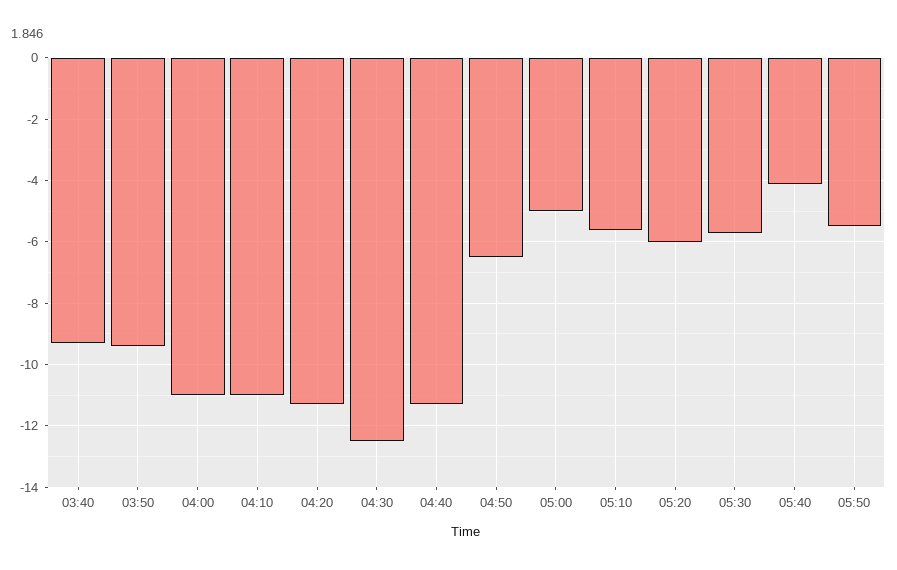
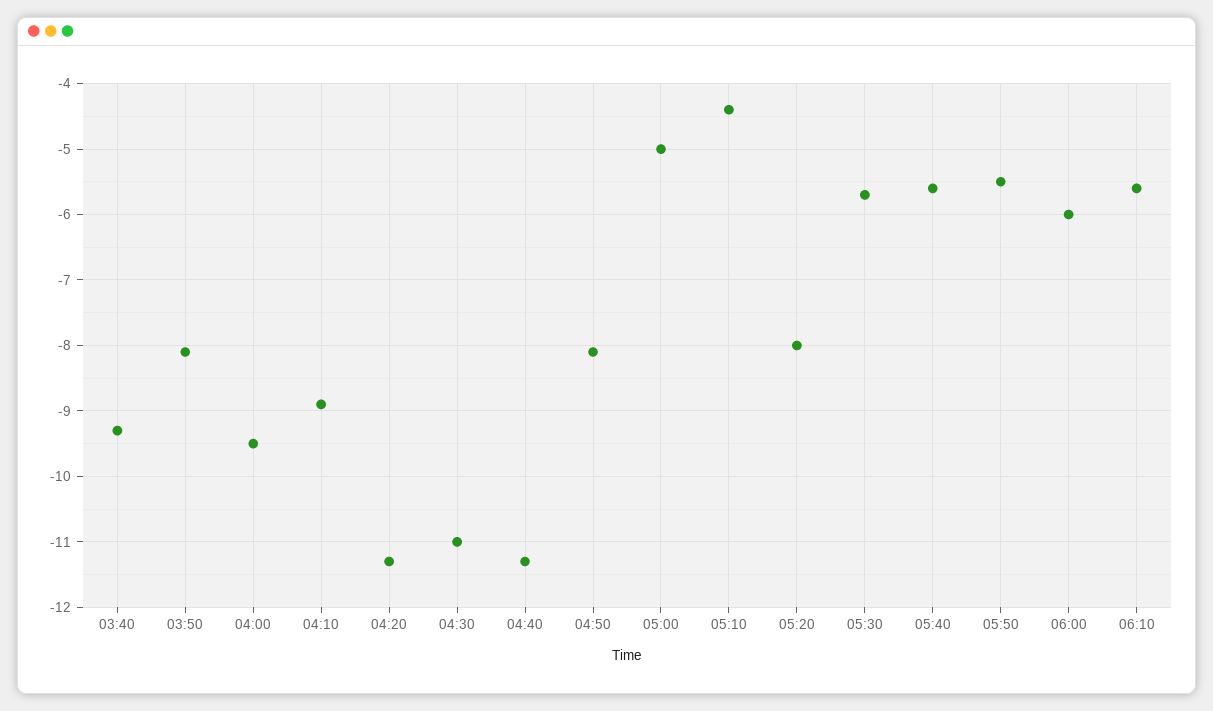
03:50: -9.5 -> -8.1
04:00: -11 -> -9.5
04:10: -11 -> -8.9
04:30: -12.5 -> -11
04:50: -6.5 -> -8.1
05:10: -5.5 -> -4.4
05:20: -6 -> -8
05:40: -4 -> -5.6
06:00: none -> -6
06:10: none -> -5.6

